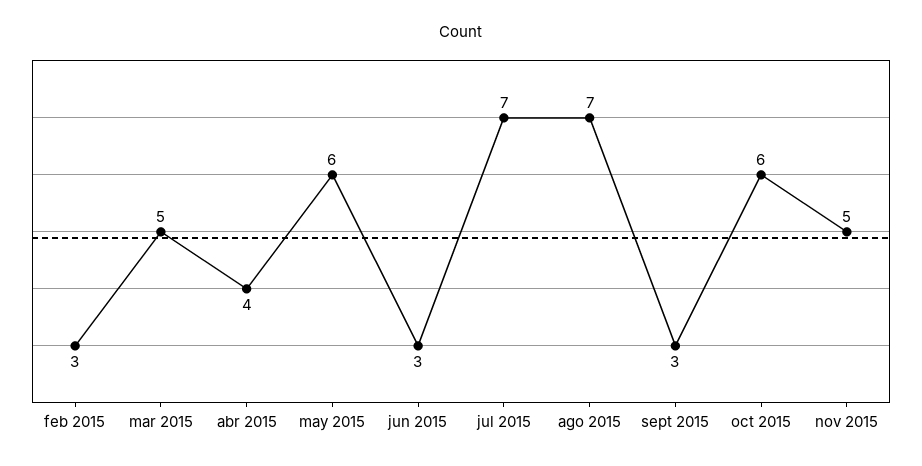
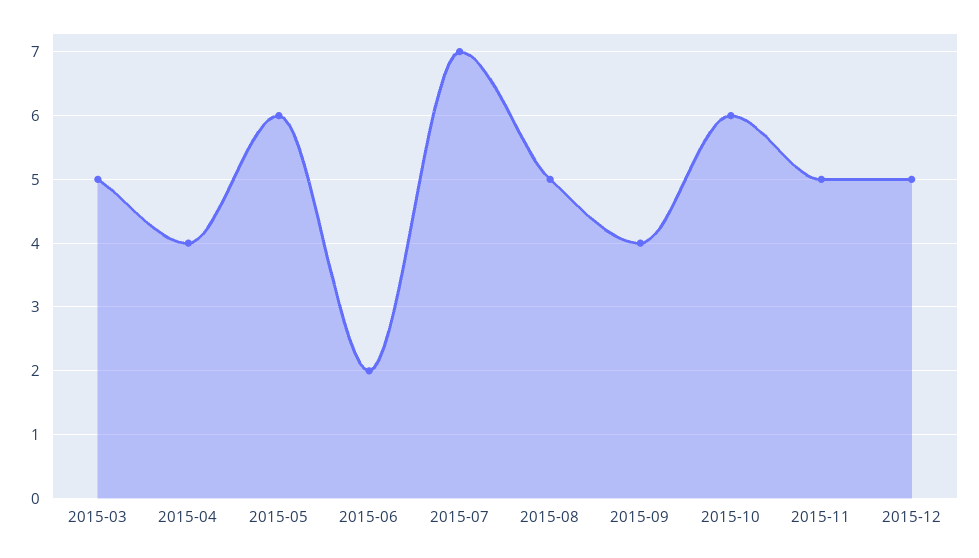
feb 2015: 3 -> none
jun 2015: 3 -> 2
ago 2015: 7 -> 5
sept 2015: 3 -> 4
2015-12: none -> 5

